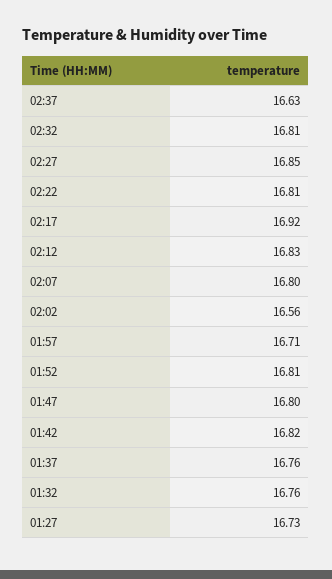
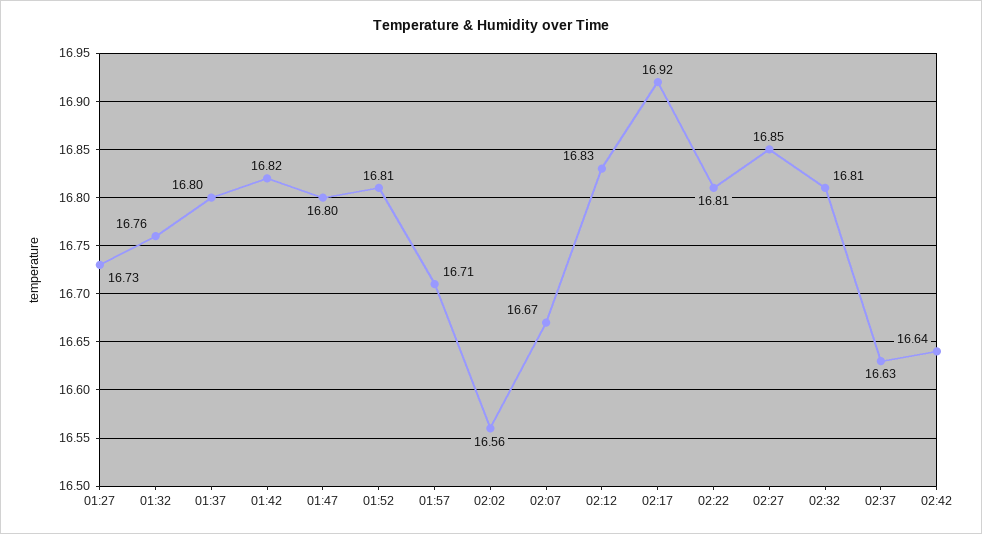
02:07: 16.8 -> 16.67
01:37: 16.76 -> 16.8
02:42: none -> 16.64

